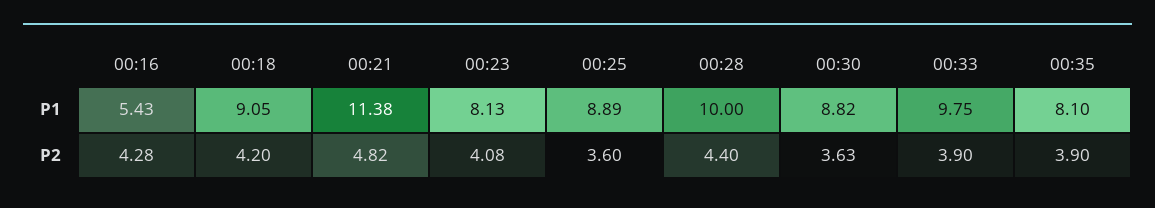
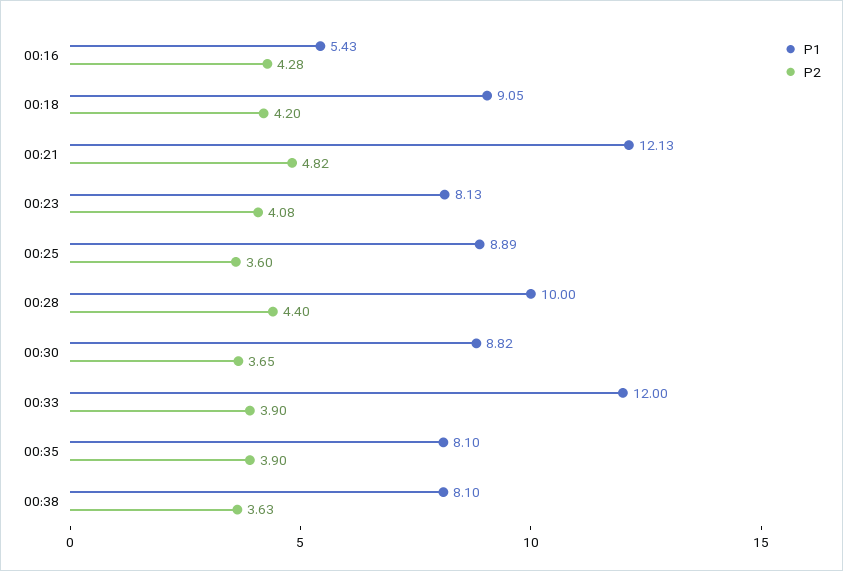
P1, 00:21: 11.38 -> 12.13
P1, 00:33: 9.75 -> 12
P2, 00:30: 3.63 -> 3.65
P1, 00:38: none -> 8.1
P2, 00:38: none -> 3.63

